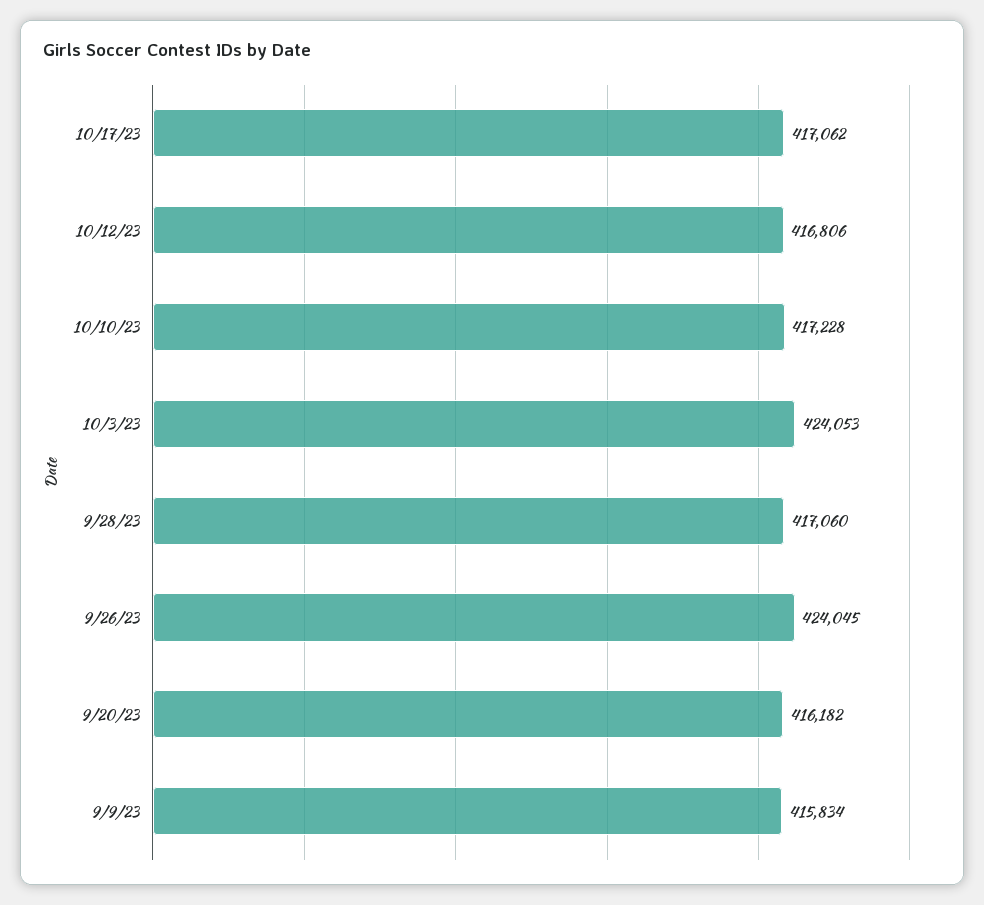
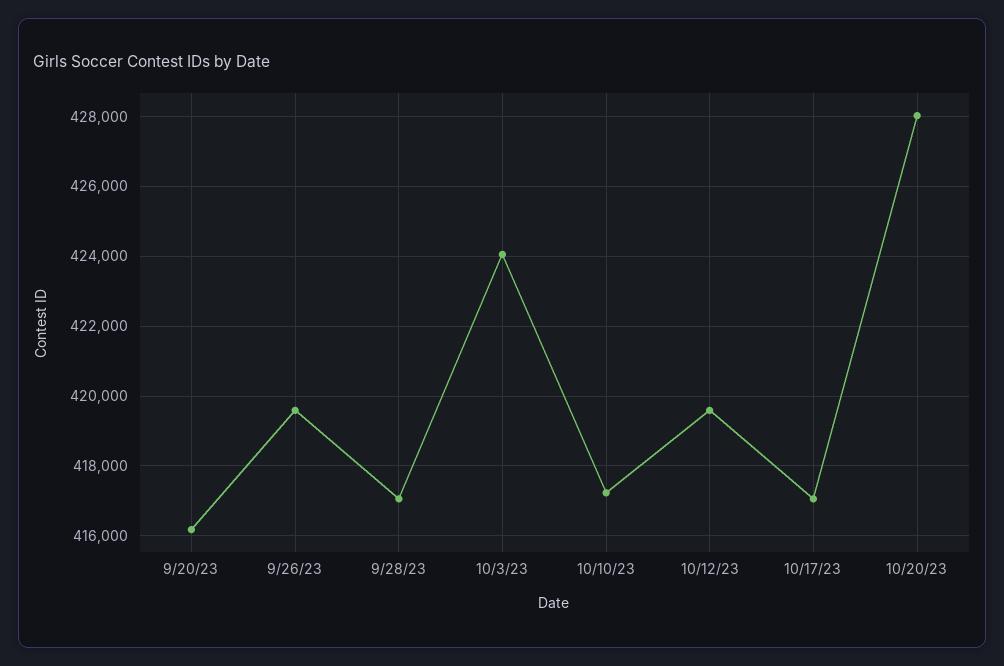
10/12/23: 416806 -> 419600
9/26/23: 424045 -> 419600
9/9/23: 415834 -> none
10/20/23: none -> 428000

